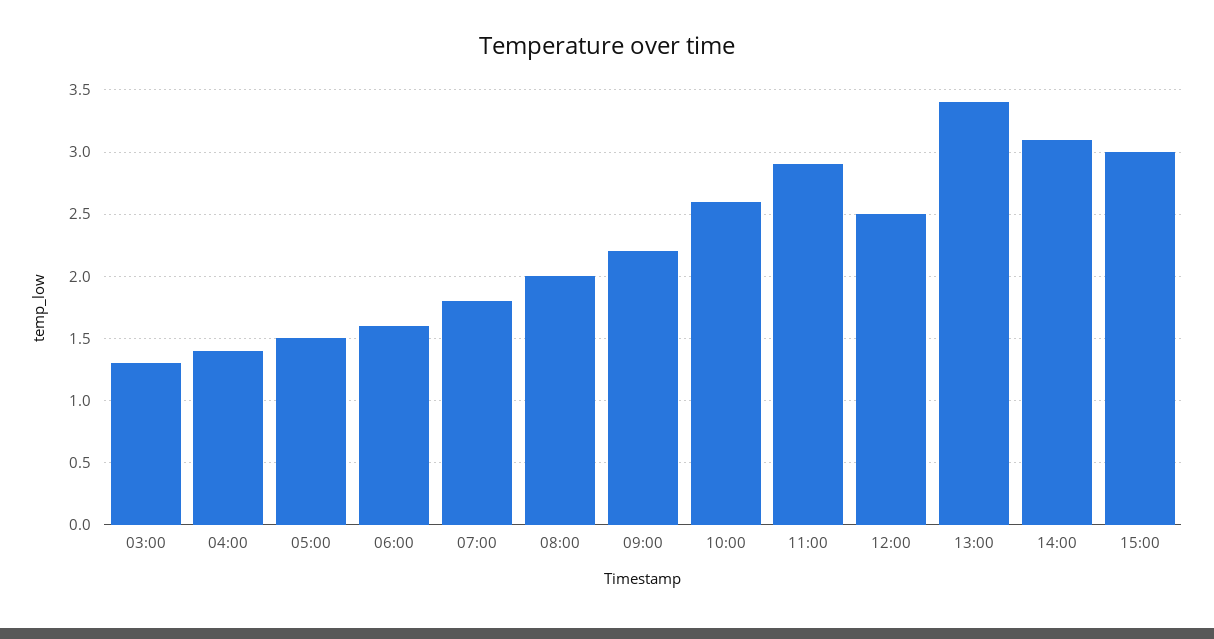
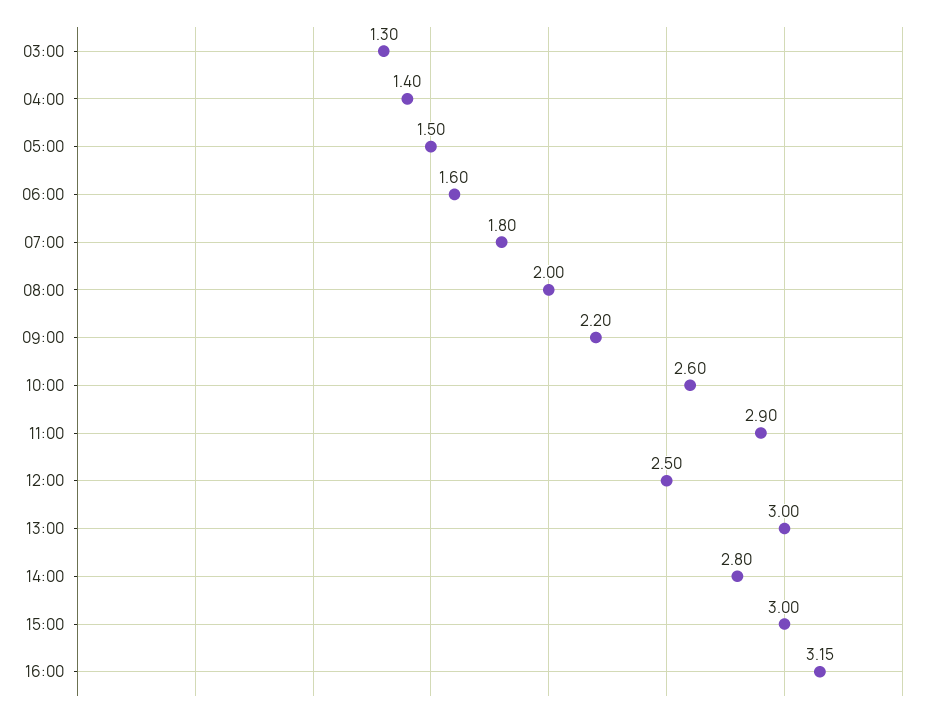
13:00: 3.4 -> 3
14:00: 3.1 -> 2.8
16:00: none -> 3.15

